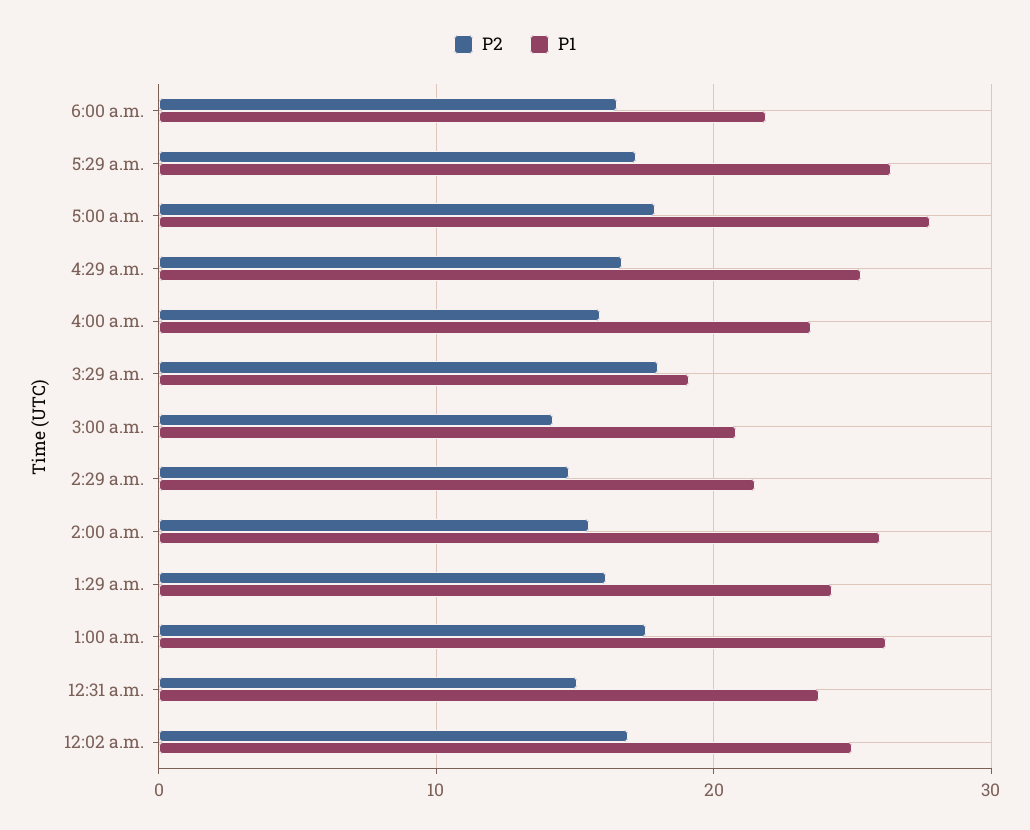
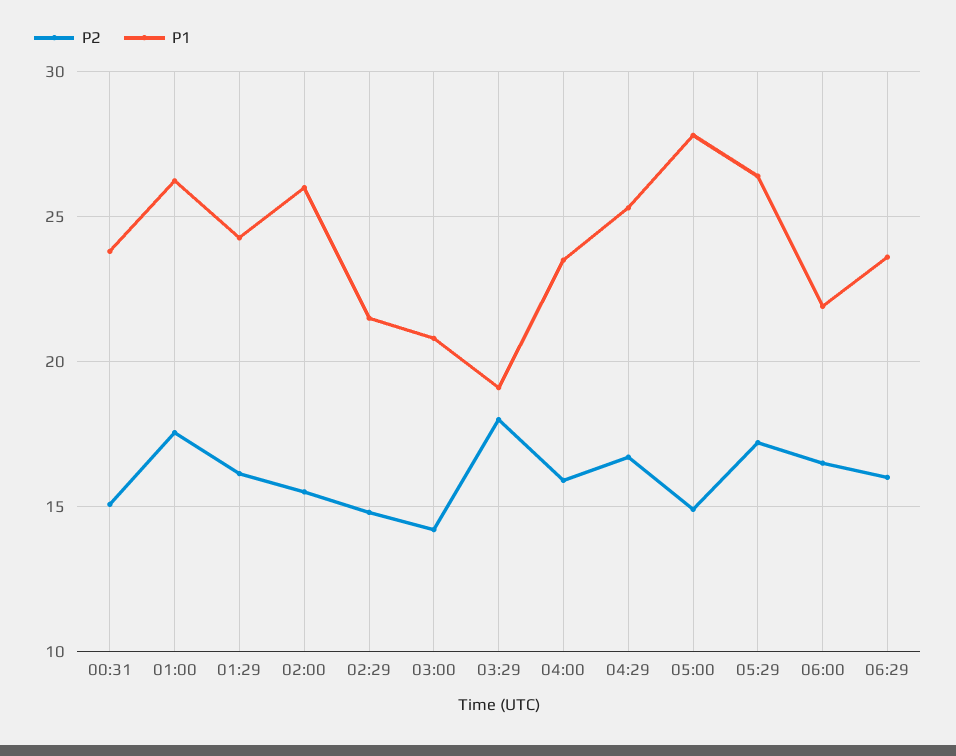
P2, 5:00 a.m.: 18 -> 15
P2, 12:02 a.m.: 17 -> none
P1, 12:02 a.m.: 25 -> none
P2, 06:29: none -> 16
P1, 06:29: none -> 23.5

